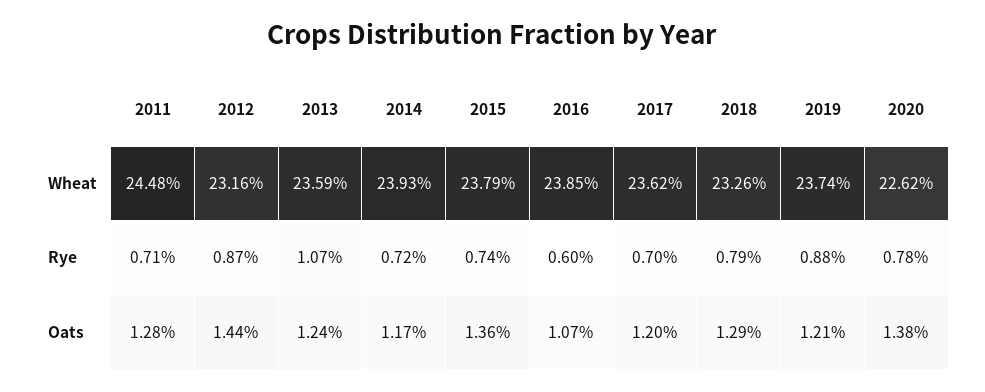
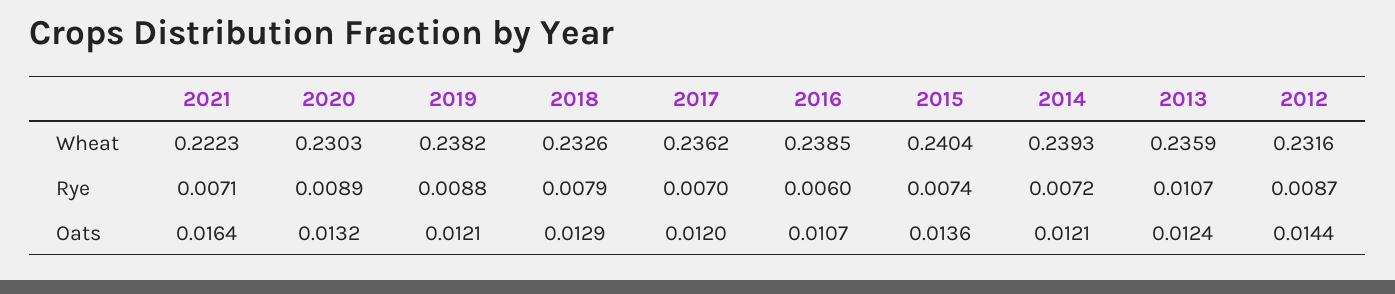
2011, Wheat: 0.2448 -> none
2015, Wheat: 0.2379 -> 0.2404
2019, Wheat: 0.2374 -> 0.2382
2020, Wheat: 0.2262 -> 0.2303
2011, Rye: 0.0071 -> none
2020, Rye: 0.0078 -> 0.0089
2011, Oats: 0.0128 -> none
2014, Oats: 0.0117 -> 0.0121
2020, Oats: 0.0138 -> 0.0132
2021, Wheat: none -> 0.2223
2021, Rye: none -> 0.0071
2021, Oats: none -> 0.0164

